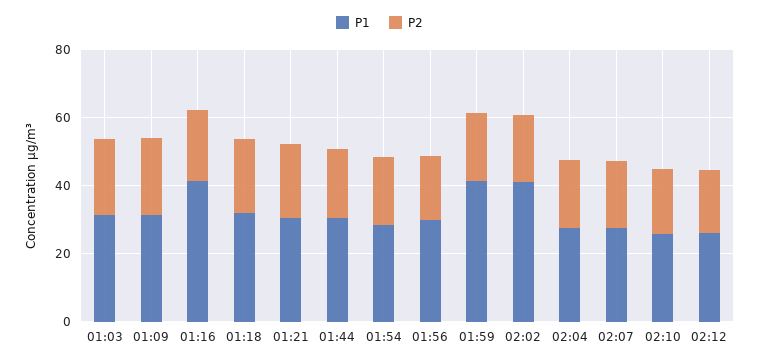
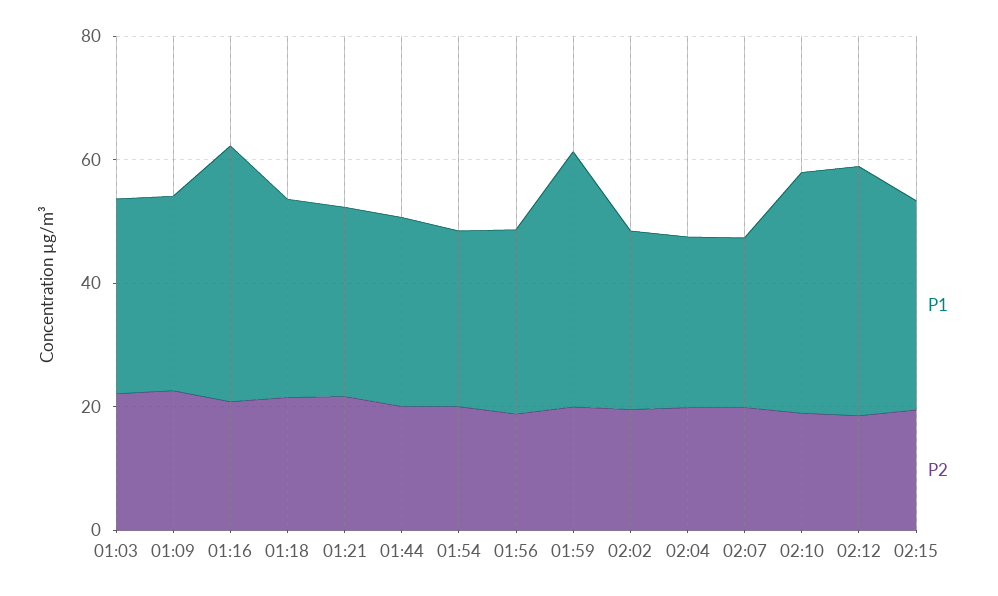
P1, 02:02: 40 -> 30
P1, 02:10: 25 -> 40
P1, 02:12: 25 -> 40
P1, 02:15: none -> 35
P2, 02:15: none -> 20

